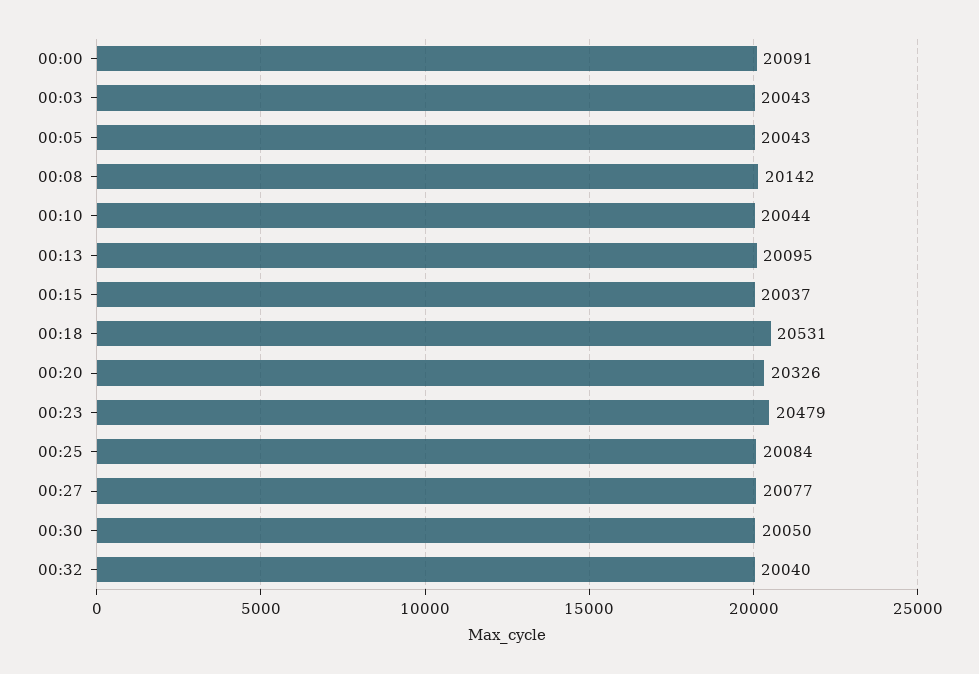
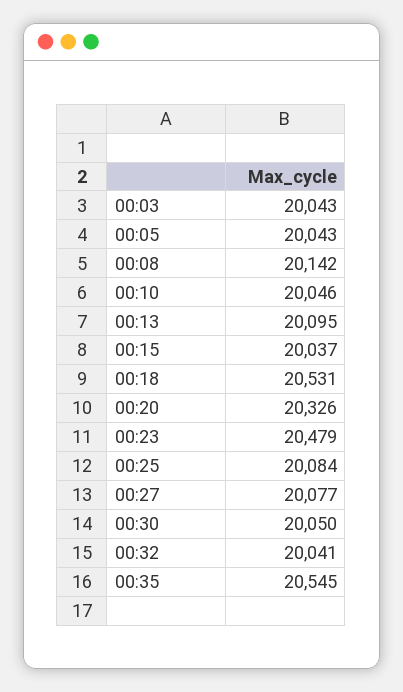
00:00: 20091 -> none
00:10: 20044 -> 20046
00:32: 20040 -> 20041
00:35: none -> 20545

